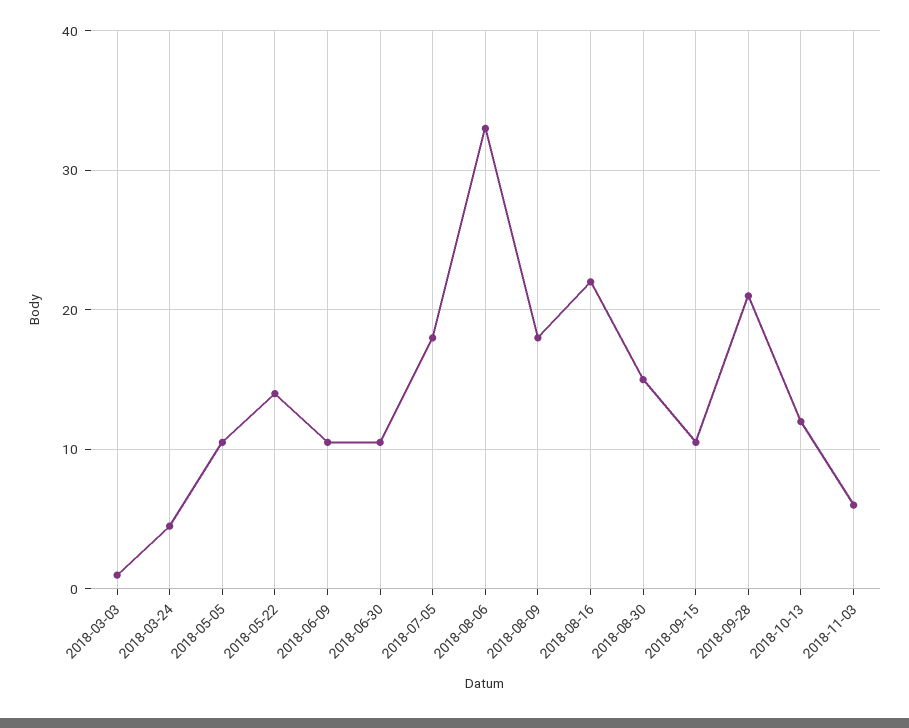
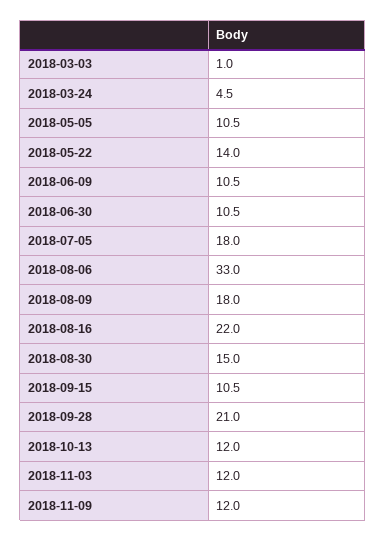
2018-11-03: 6 -> 12
2018-11-09: none -> 12

